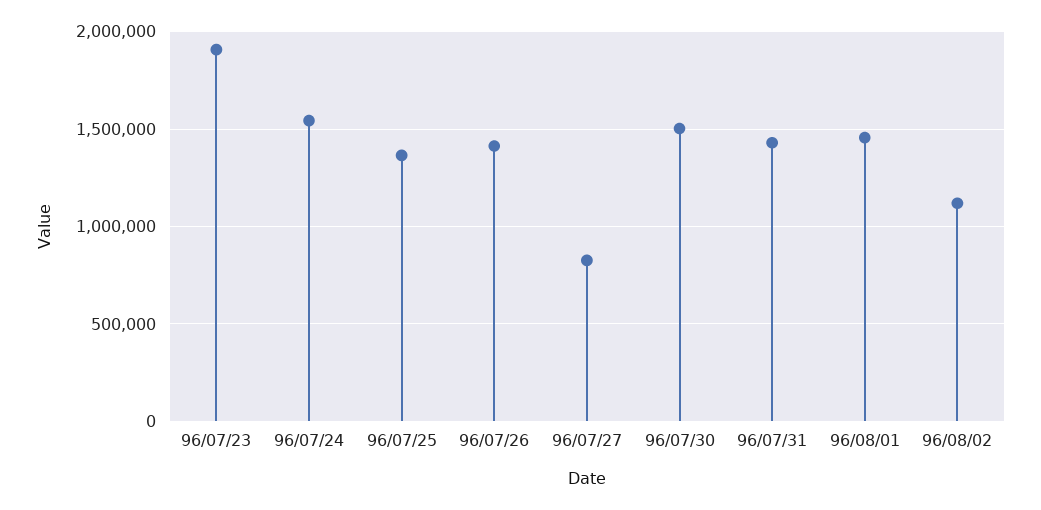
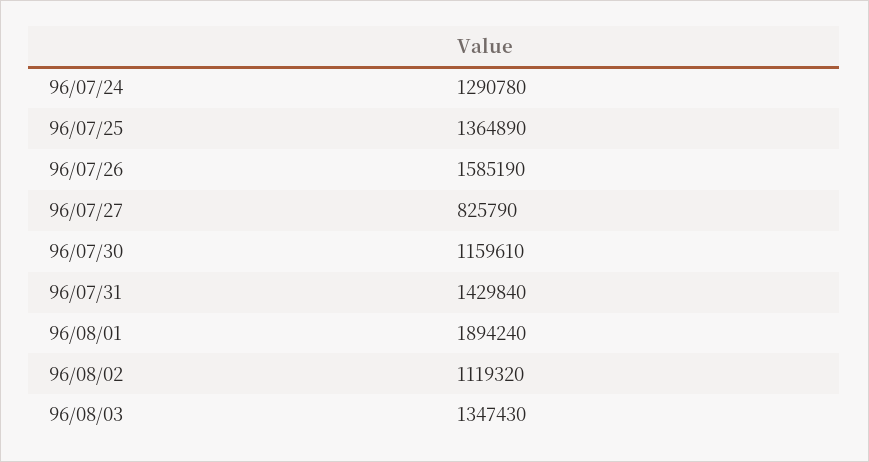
96/07/23: 1900000 -> none
96/07/24: 1550000 -> 1290780
96/07/26: 1400000 -> 1585190
96/07/30: 1500000 -> 1159610
96/08/01: 1450000 -> 1894240
96/08/03: none -> 1347430

